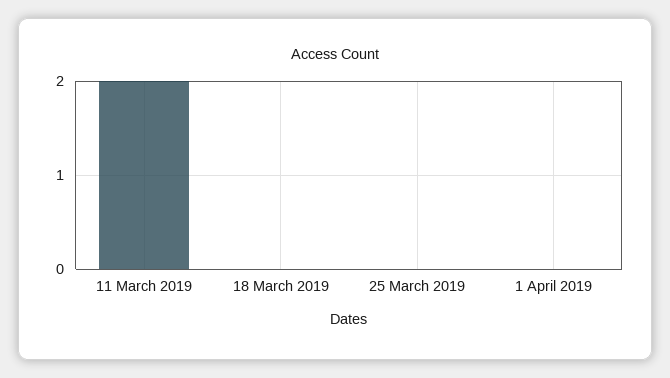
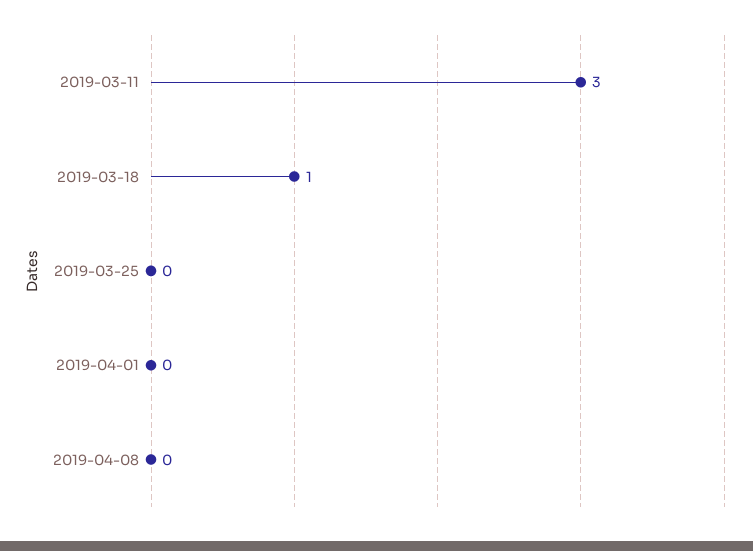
11 March 2019: 2 -> 3
18 March 2019: 0 -> 1
2019-04-08: none -> 0

